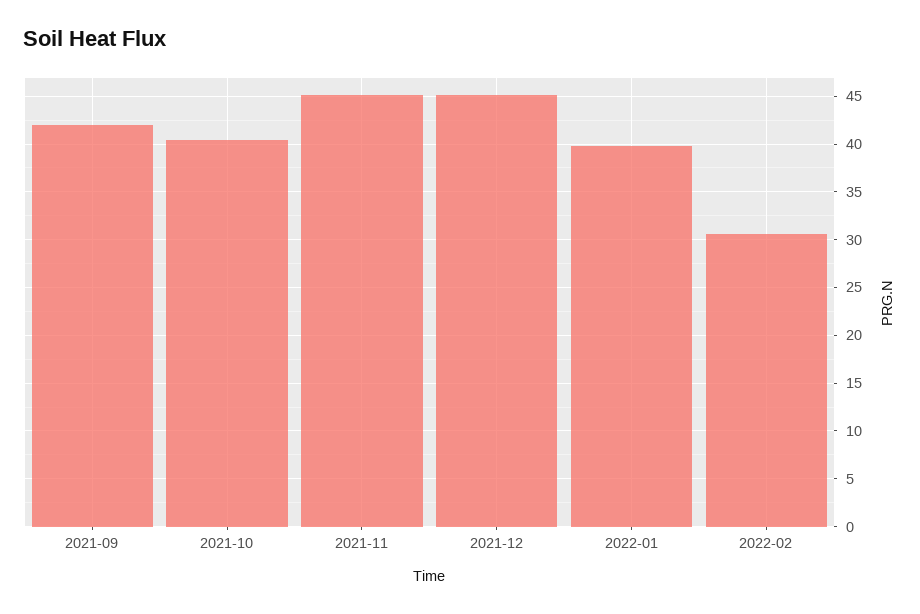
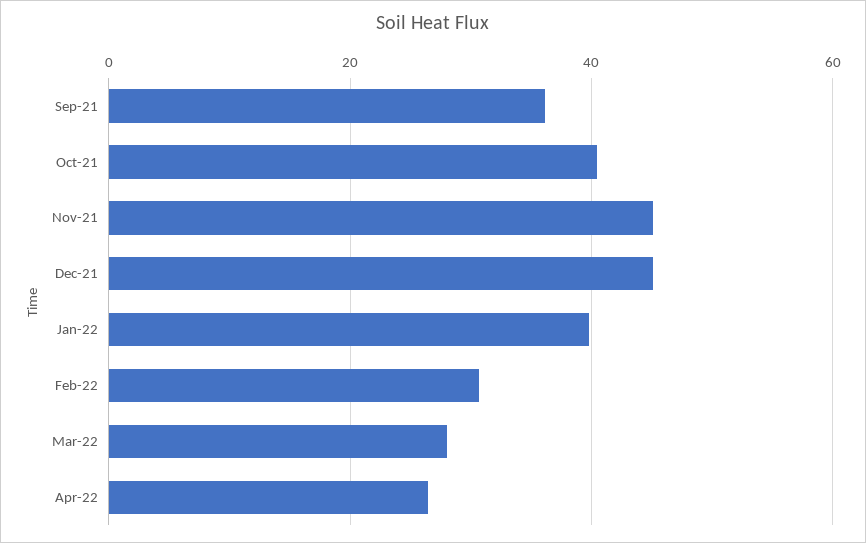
2021-09: 42 -> 36
Mar-22: none -> 28
Apr-22: none -> 26

